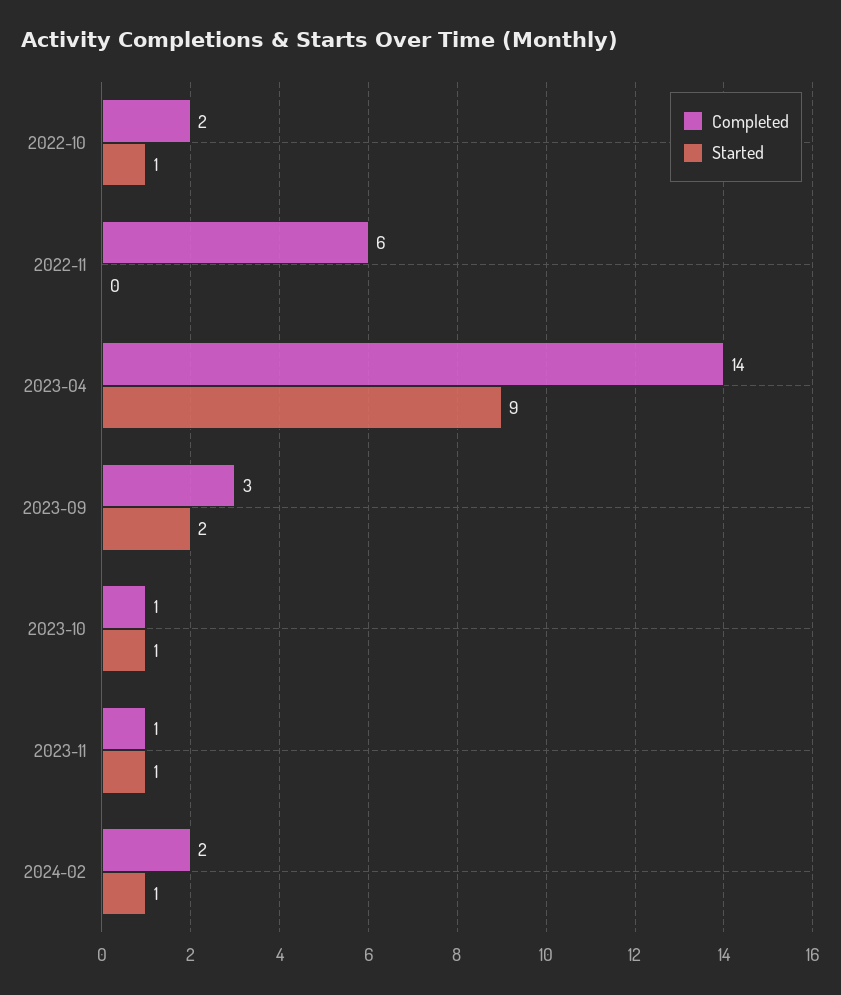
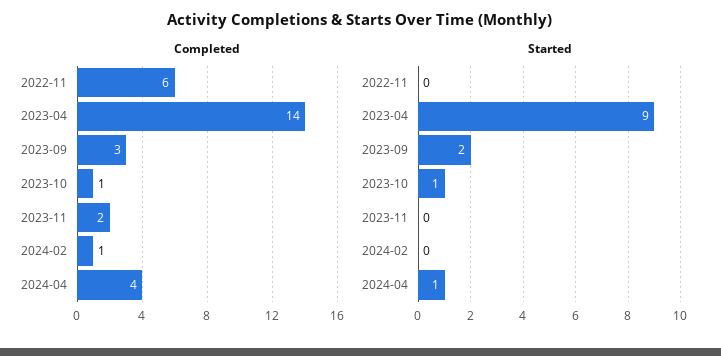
Completed, 2022-10: 2 -> none
Started, 2022-10: 1 -> none
Completed, 2023-11: 1 -> 2
Started, 2023-11: 1 -> 0
Completed, 2024-02: 2 -> 1
Started, 2024-02: 1 -> 0
Completed, 2024-04: none -> 4
Started, 2024-04: none -> 1

